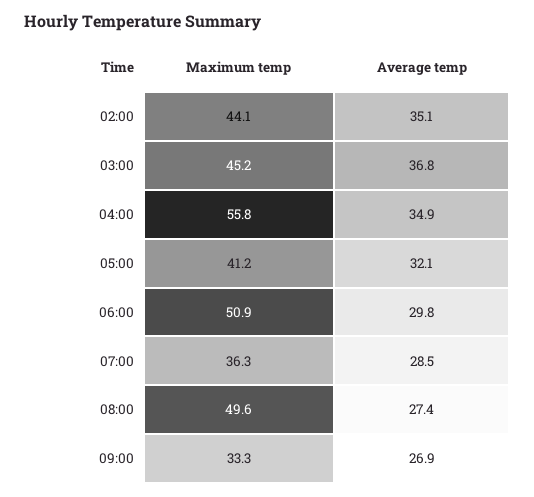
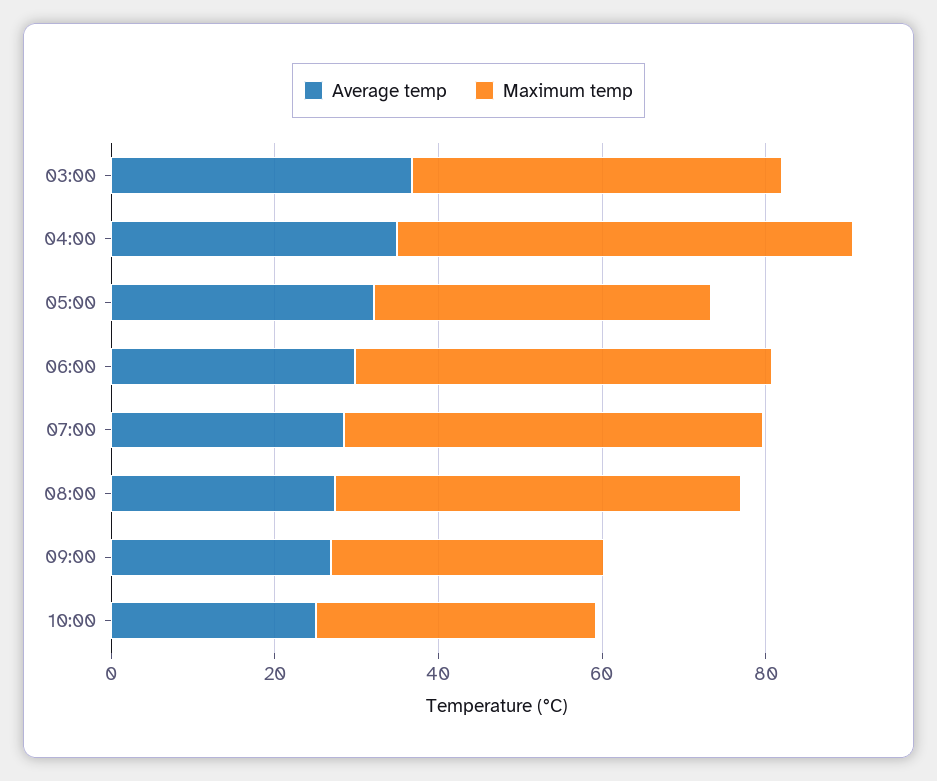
Maximum temp, 02:00: 44.1 -> none
Average temp, 02:00: 35.1 -> none
Maximum temp, 07:00: 36.3 -> 50
Average temp, 10:00: none -> 25
Maximum temp, 10:00: none -> 35

